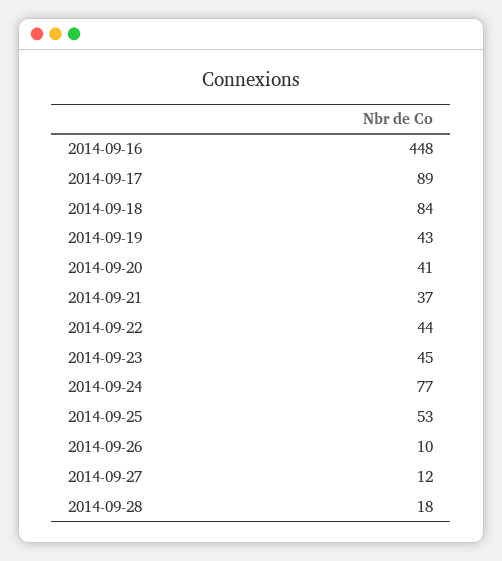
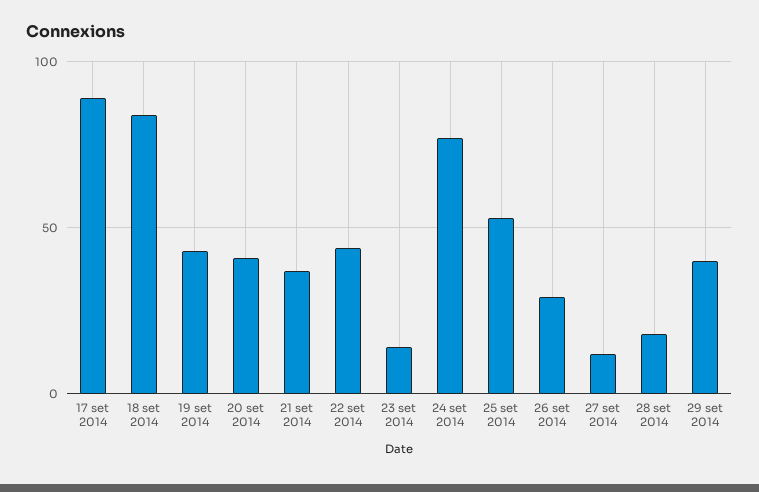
2014-09-16: 448 -> none
2014-09-23: 45 -> 15
2014-09-26: 10 -> 30
29 set 2014: none -> 40

